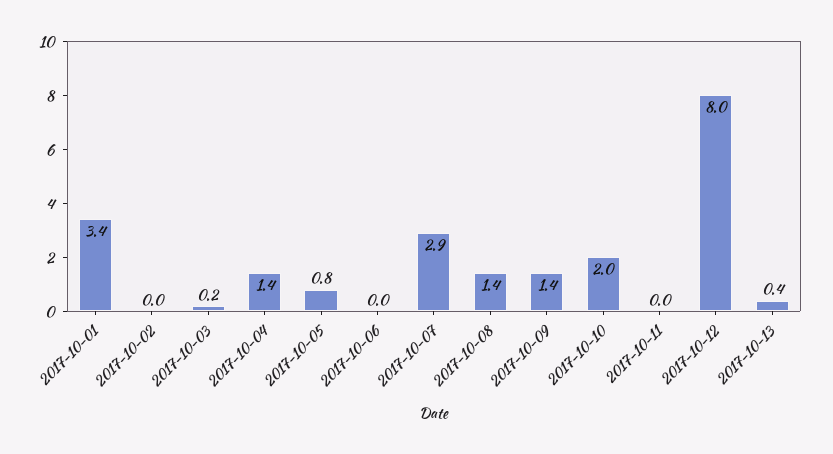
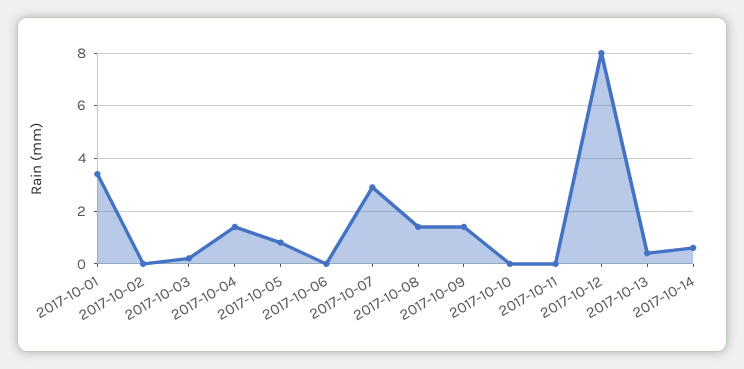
2017-10-10: 2 -> 0
2017-10-14: none -> 0.5

